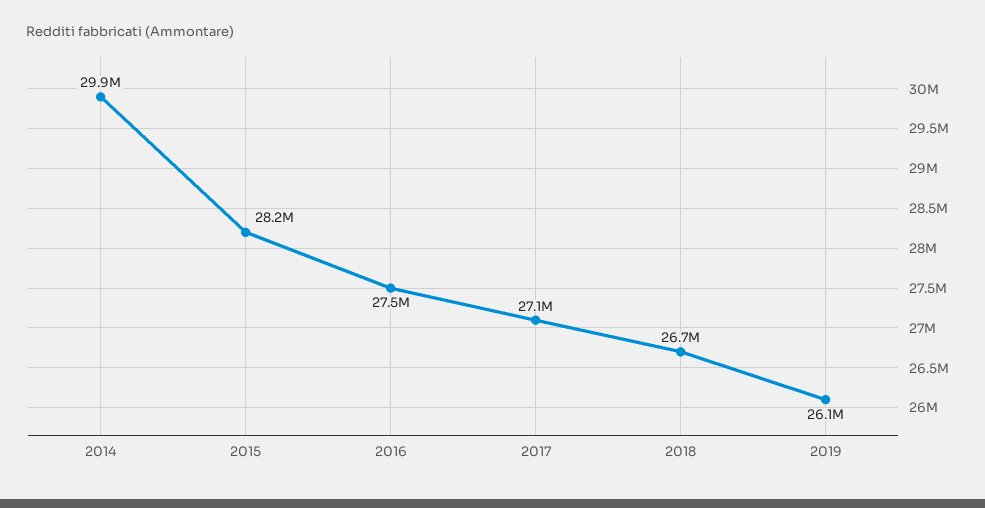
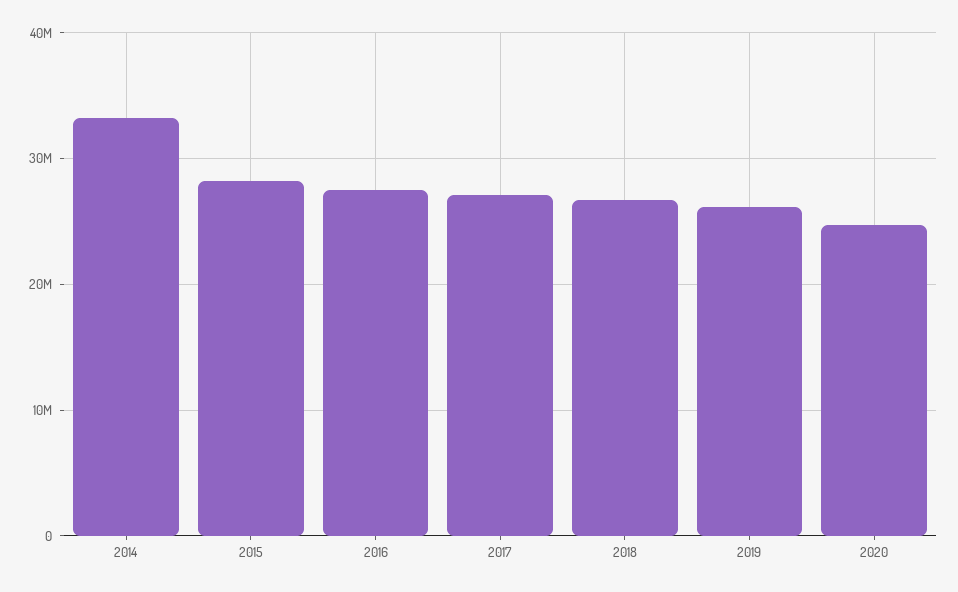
2014: 29900000 -> 33000000
2020: none -> 25000000

